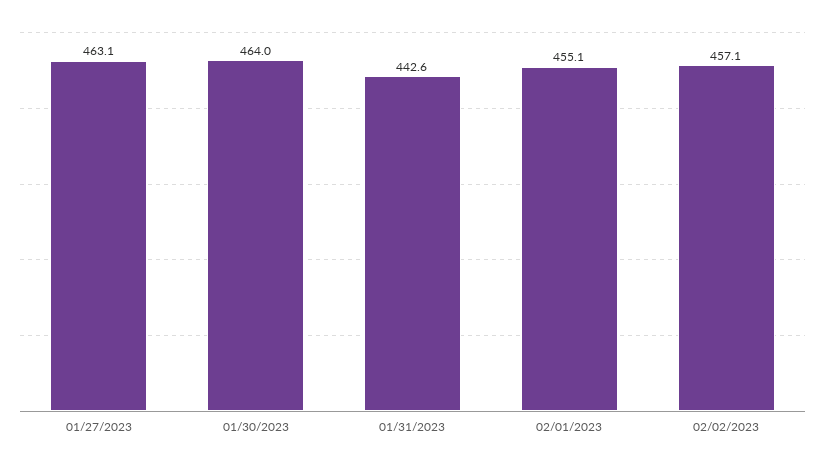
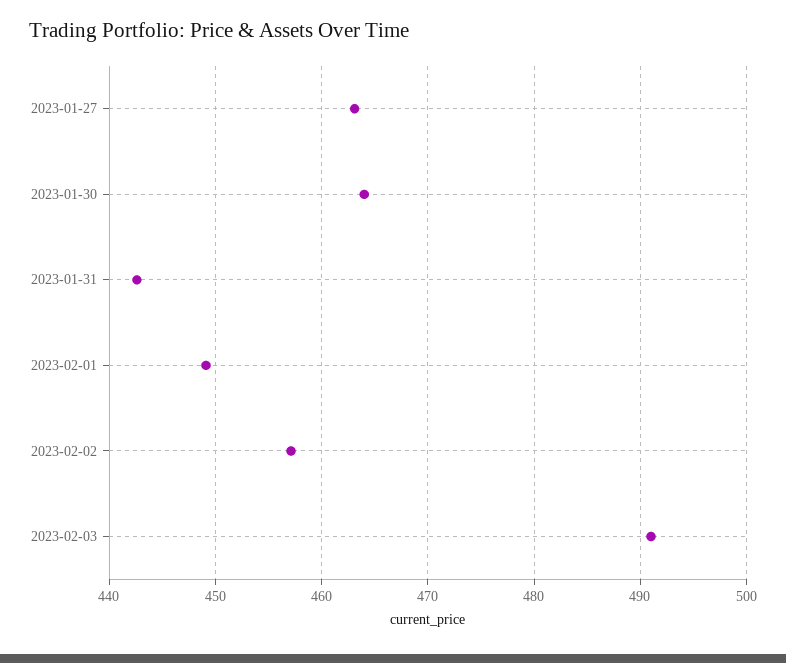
02/01/2023: 455.1 -> 449
2023-02-03: none -> 491

